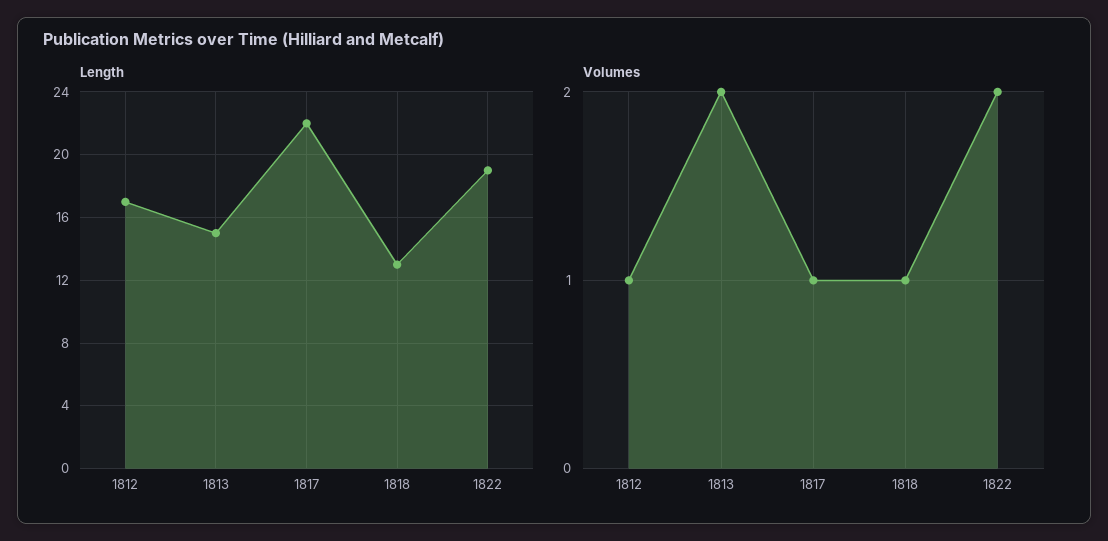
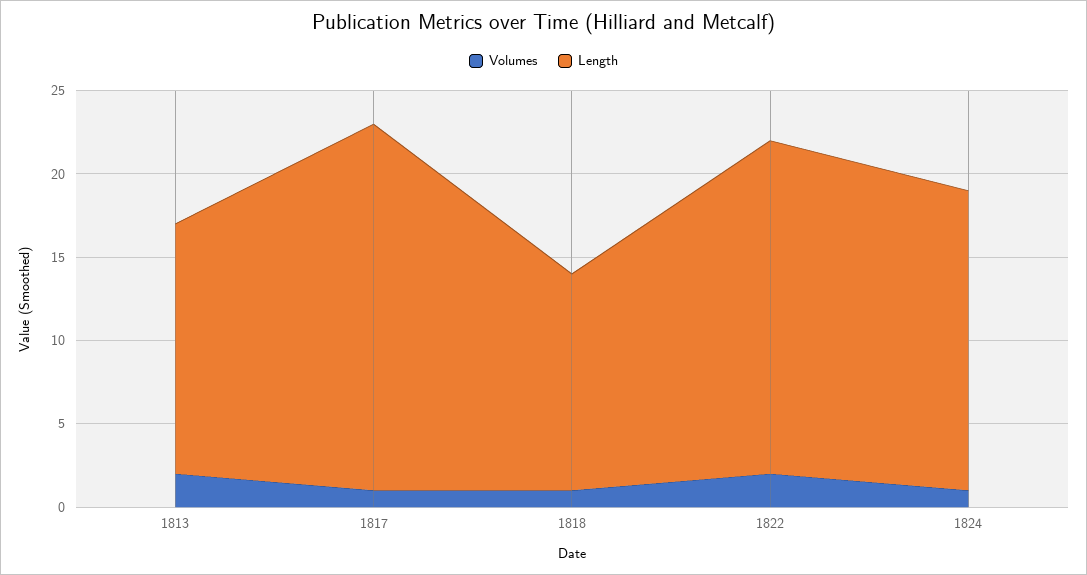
Length, 1812: 17 -> none
Length, 1822: 19 -> 20
Volumes, 1812: 1 -> none
Volumes, 1824: none -> 1
Length, 1824: none -> 18

